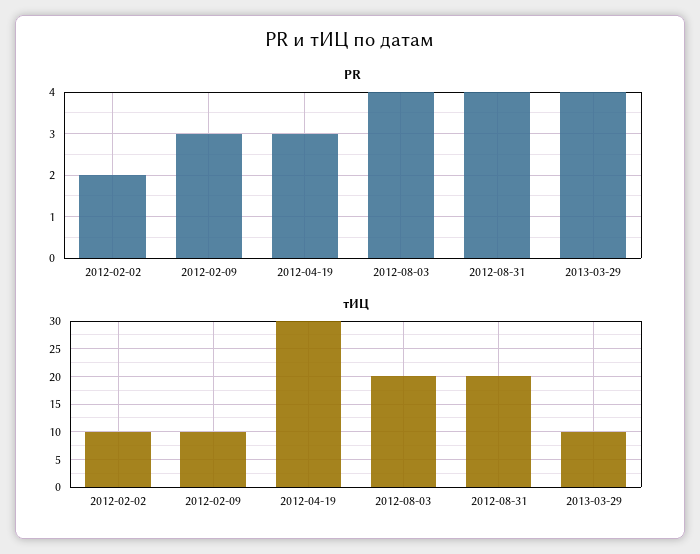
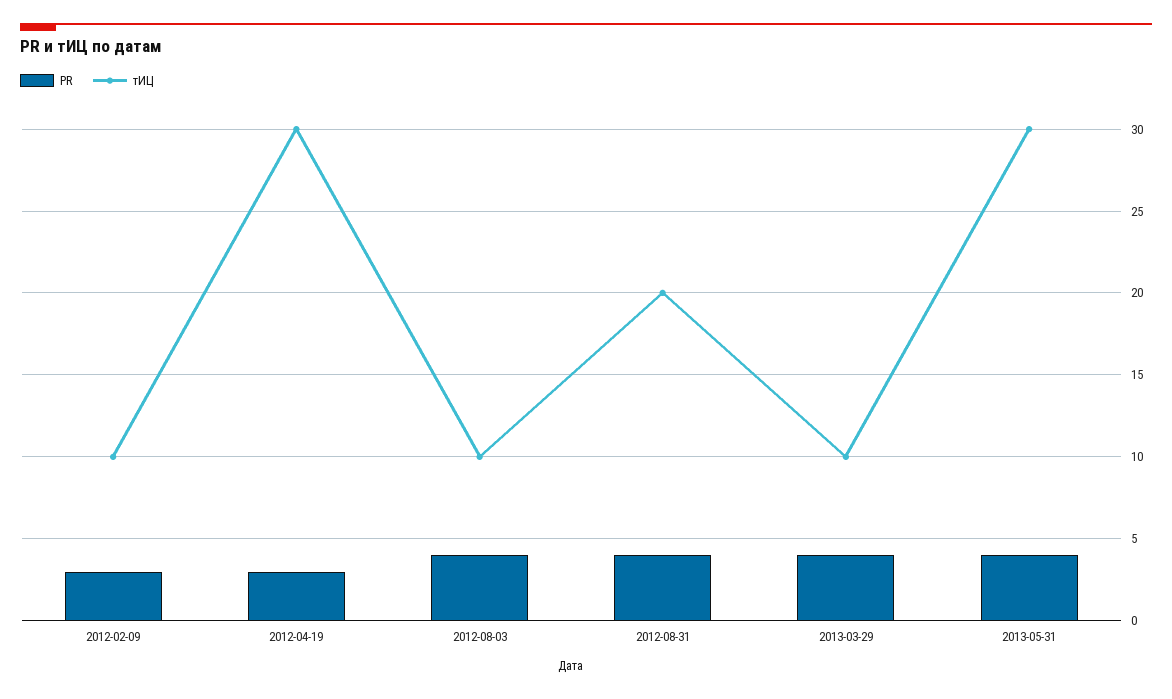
PR, 2012-02-02: 2 -> none
тИЦ, 2012-02-02: 10 -> none
тИЦ, 2012-08-03: 20 -> 10
PR, 2013-05-31: none -> 4
тИЦ, 2013-05-31: none -> 30

